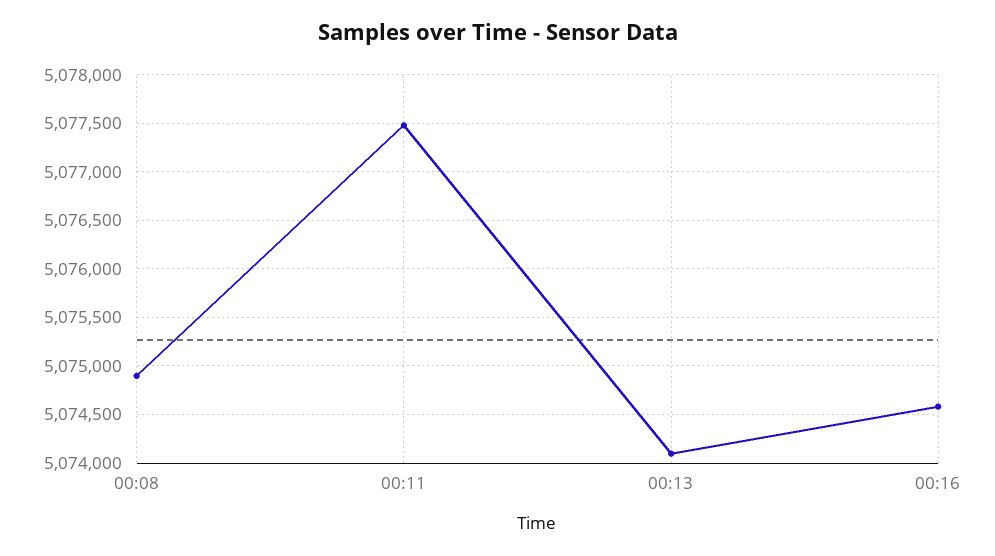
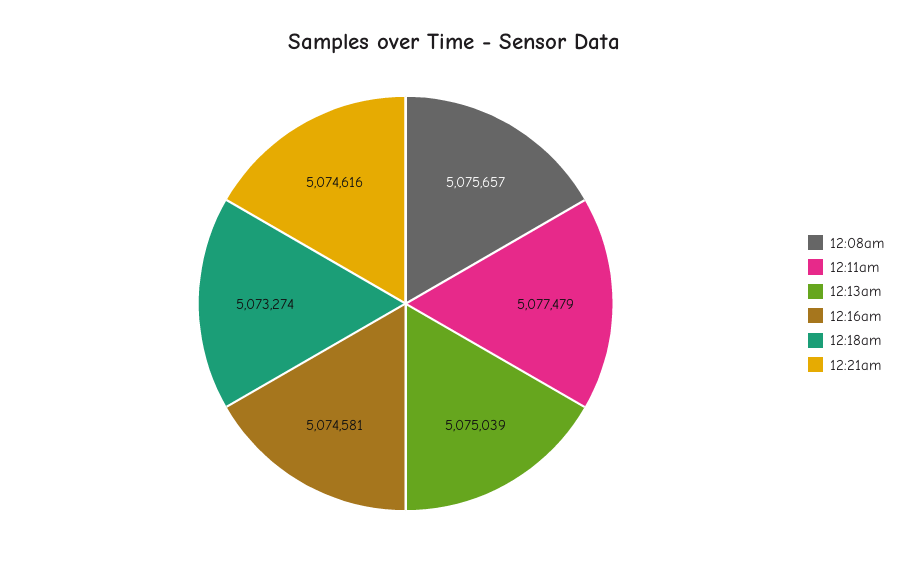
00:08: 5074900 -> 5075657
00:13: 5074100 -> 5075039
12:18am: none -> 5073274
12:21am: none -> 5074616

